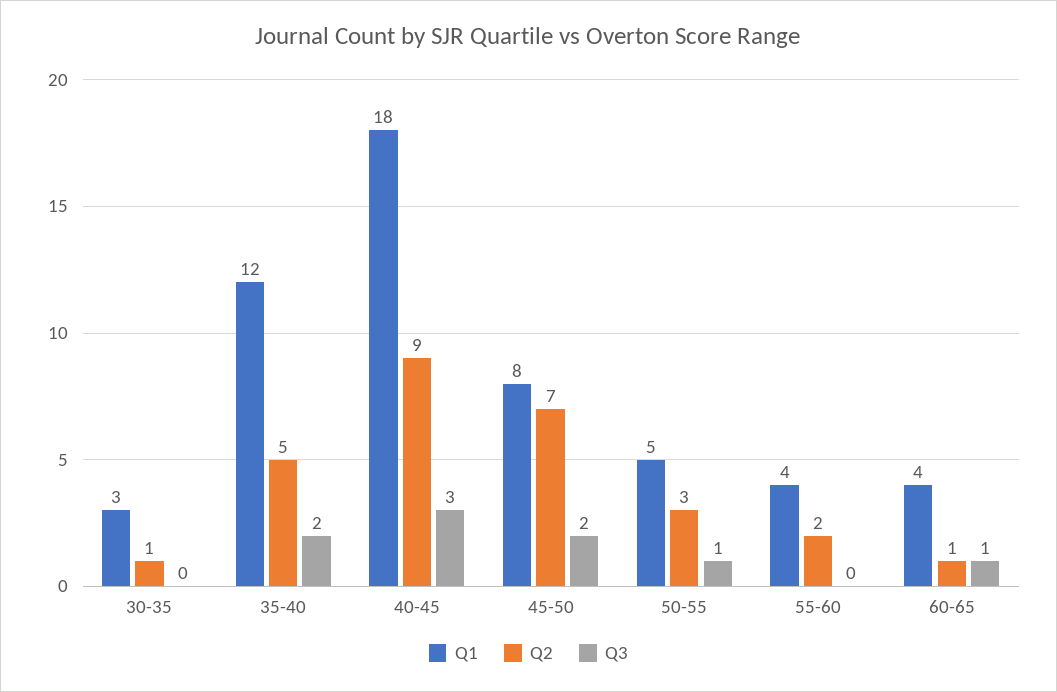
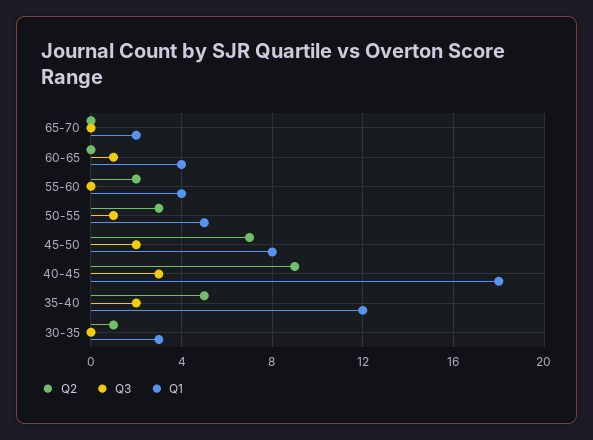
Q2, 60-65: 1 -> 0
Q2, 65-70: none -> 0
Q3, 65-70: none -> 0
Q1, 65-70: none -> 2

